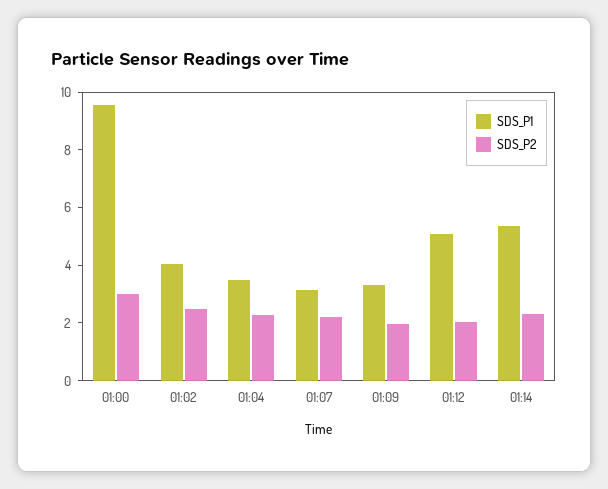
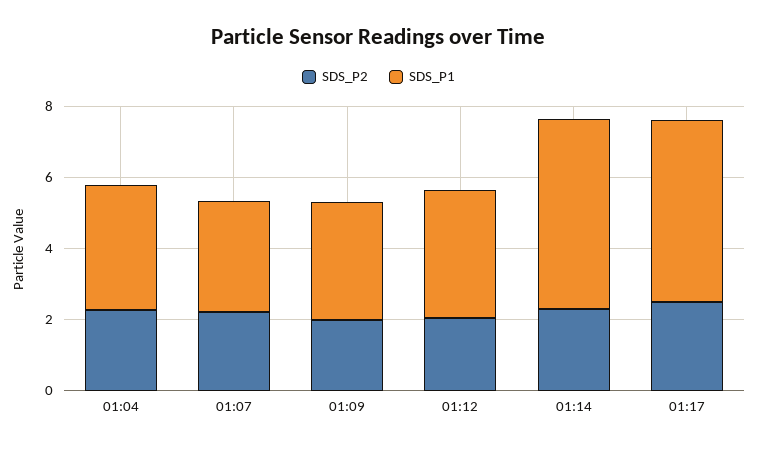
SDS_P1, 01:00: 9.5 -> none
SDS_P2, 01:00: 3 -> none
SDS_P1, 01:02: 4 -> none
SDS_P2, 01:02: 2.5 -> none
SDS_P1, 01:12: 5 -> 3.5
SDS_P2, 01:17: none -> 2.5
SDS_P1, 01:17: none -> 5

